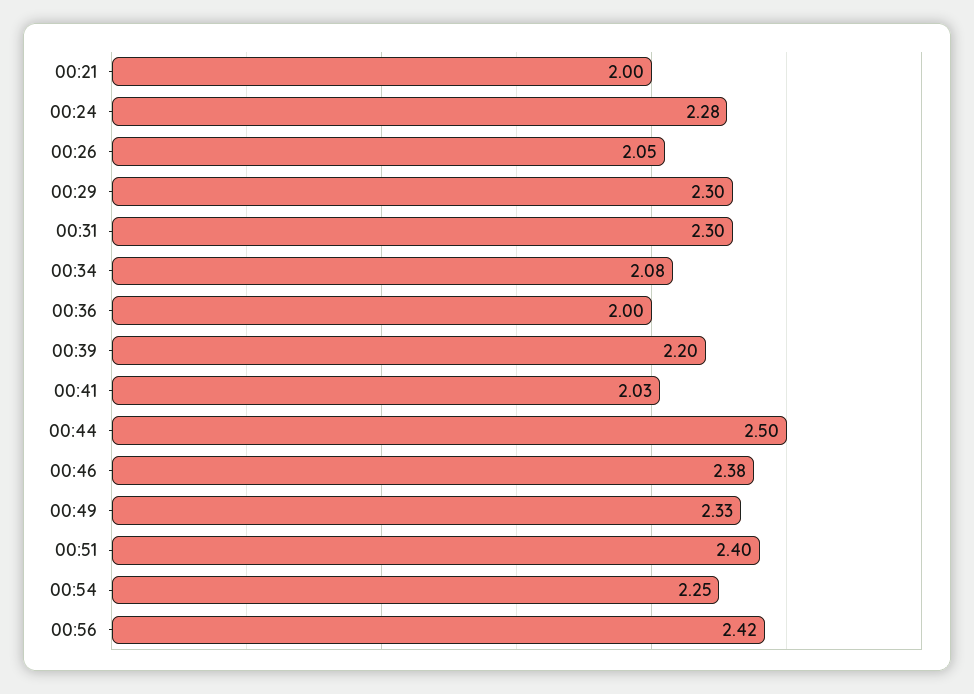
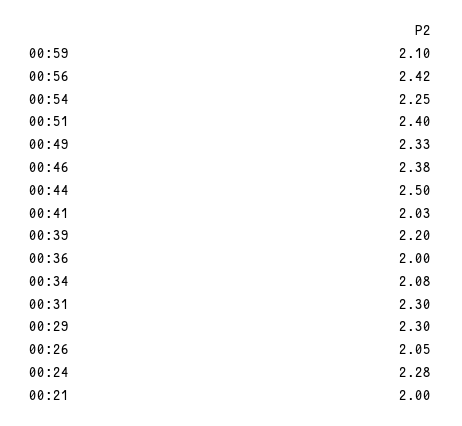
00:59: none -> 2.1

